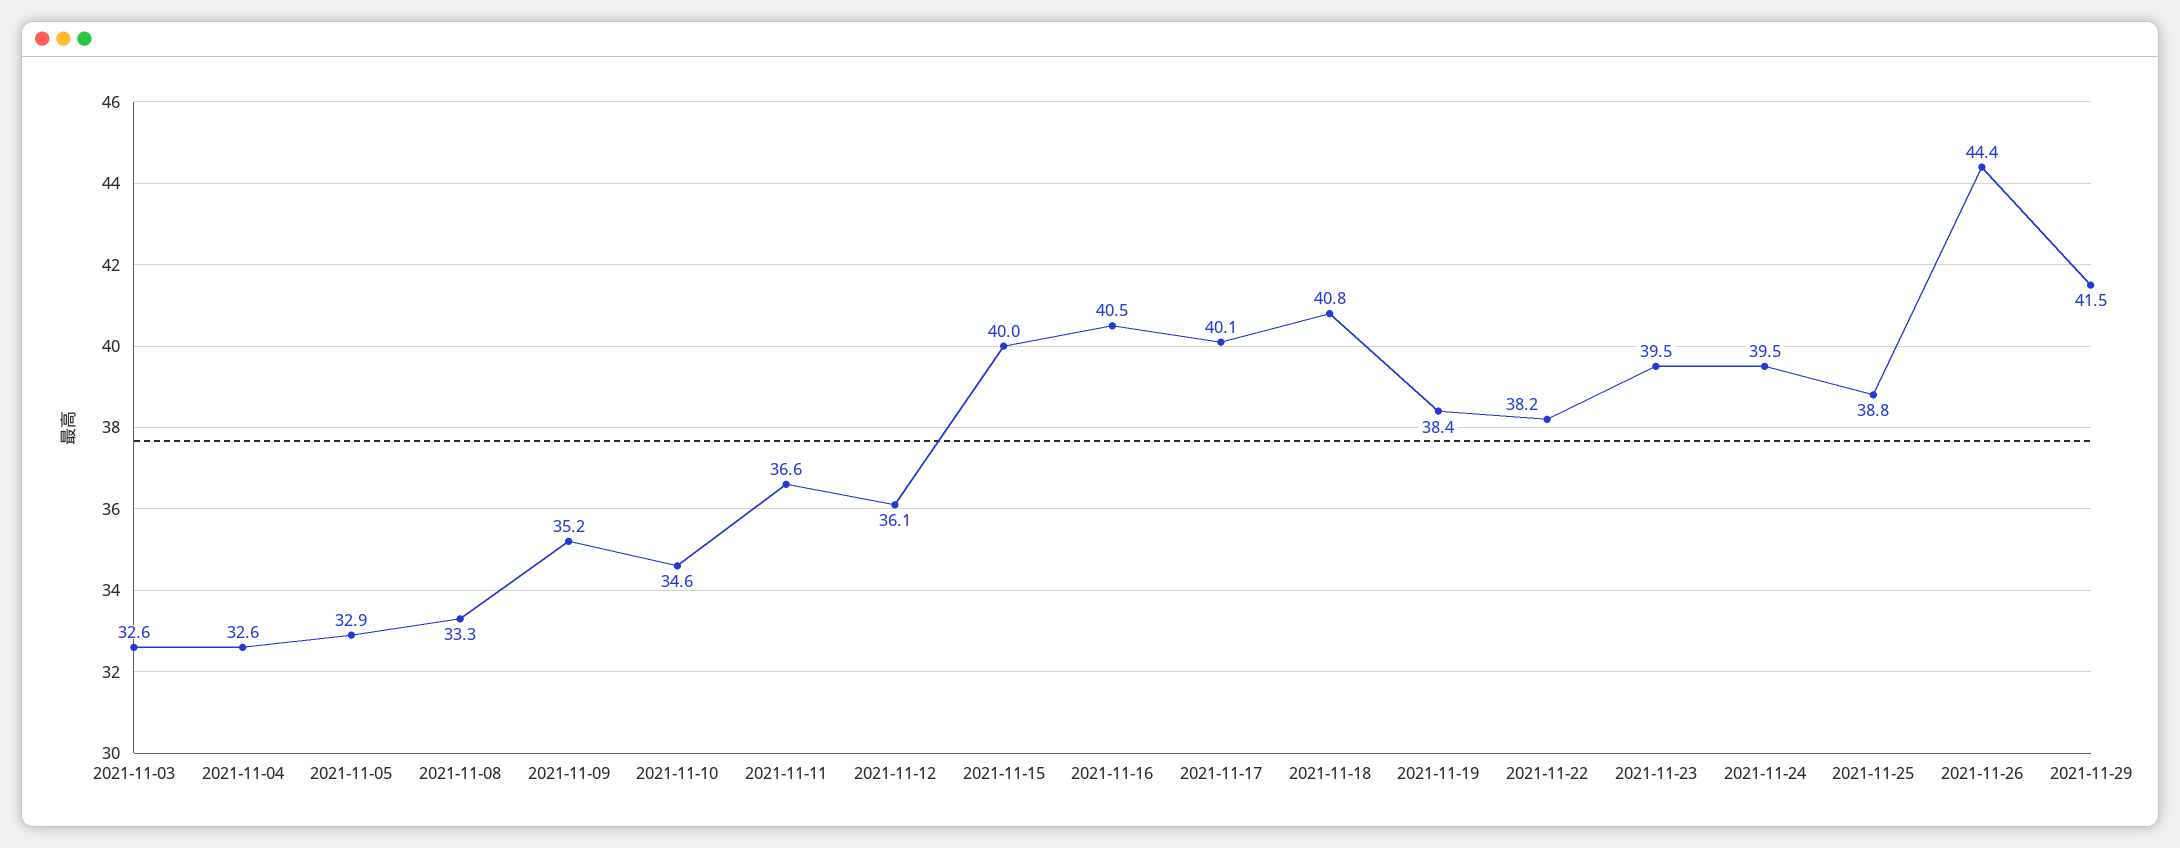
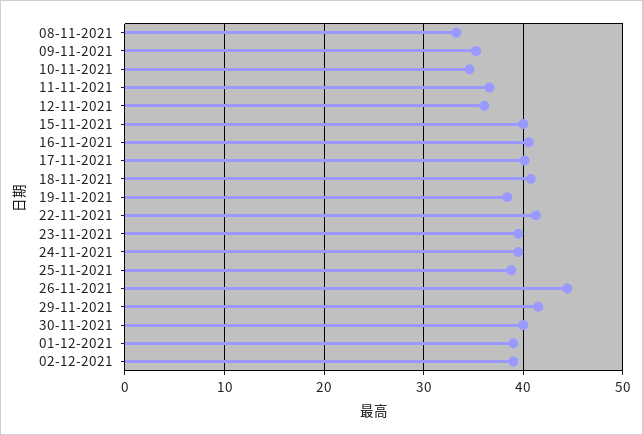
2021-11-03: 32.6 -> none
2021-11-04: 32.6 -> none
2021-11-05: 32.9 -> none
2021-11-22: 38.2 -> 41
30-11-2021: none -> 40
01-12-2021: none -> 39
02-12-2021: none -> 39

